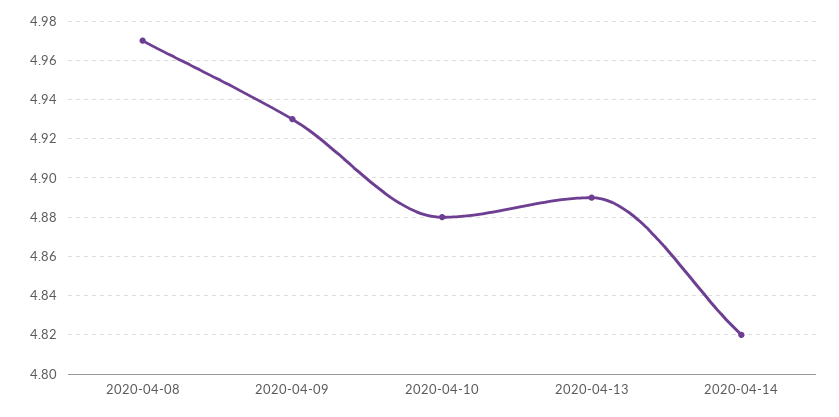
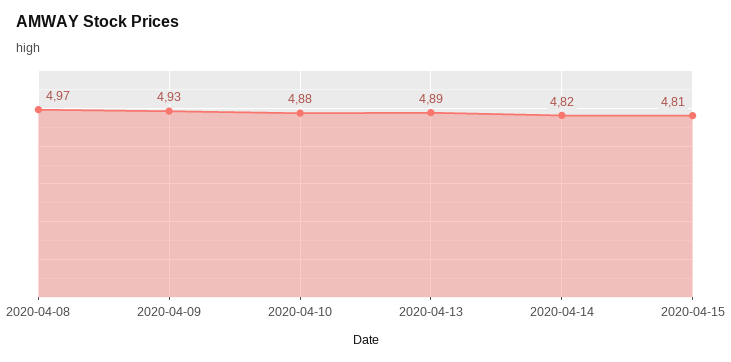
2020-04-15: none -> 4.81

